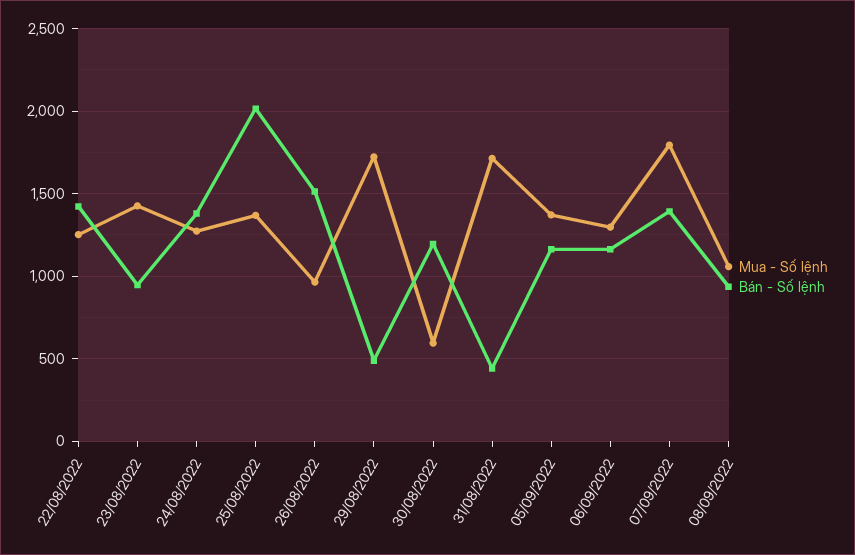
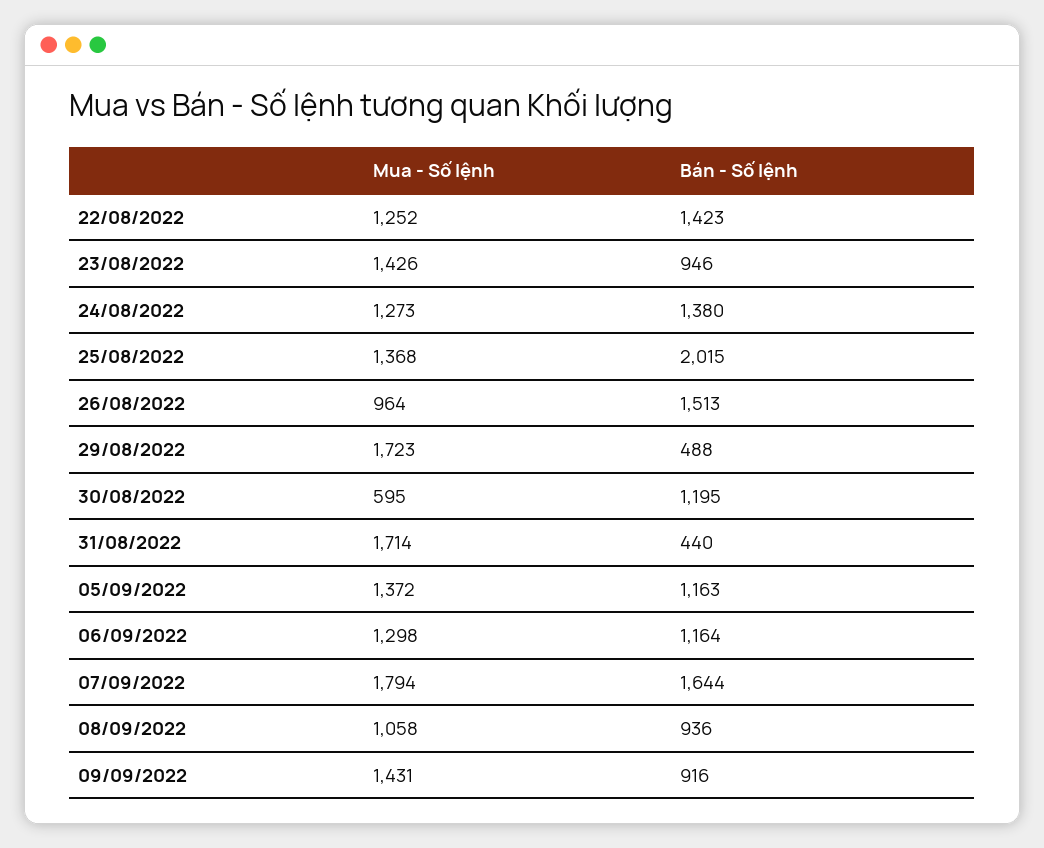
Bán - Số lệnh, 07/09/2022: 1400 -> 1644
Mua - Số lệnh, 09/09/2022: none -> 1431
Bán - Số lệnh, 09/09/2022: none -> 916

